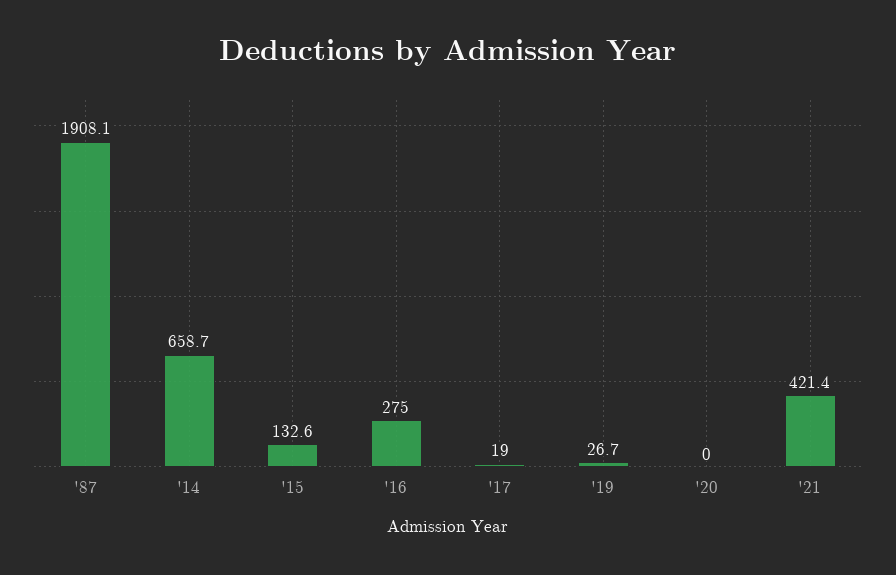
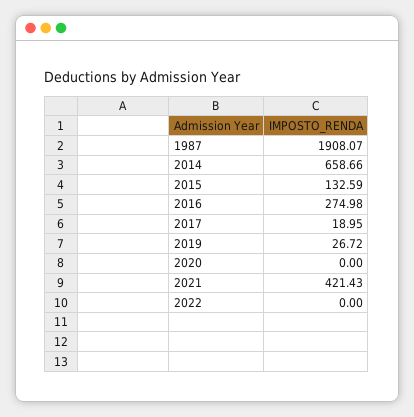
2022: none -> 0

